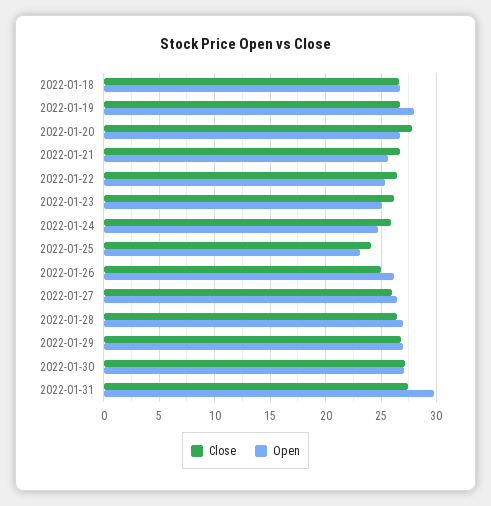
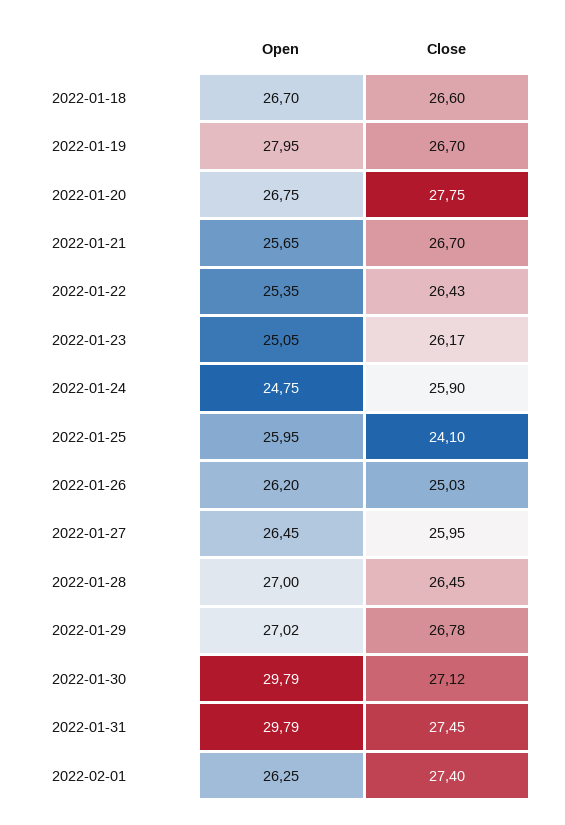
Open, 2022-01-25: 23 -> 25.95
Open, 2022-01-30: 27 -> 29.79
Open, 2022-02-01: none -> 26.25
Close, 2022-02-01: none -> 27.4

